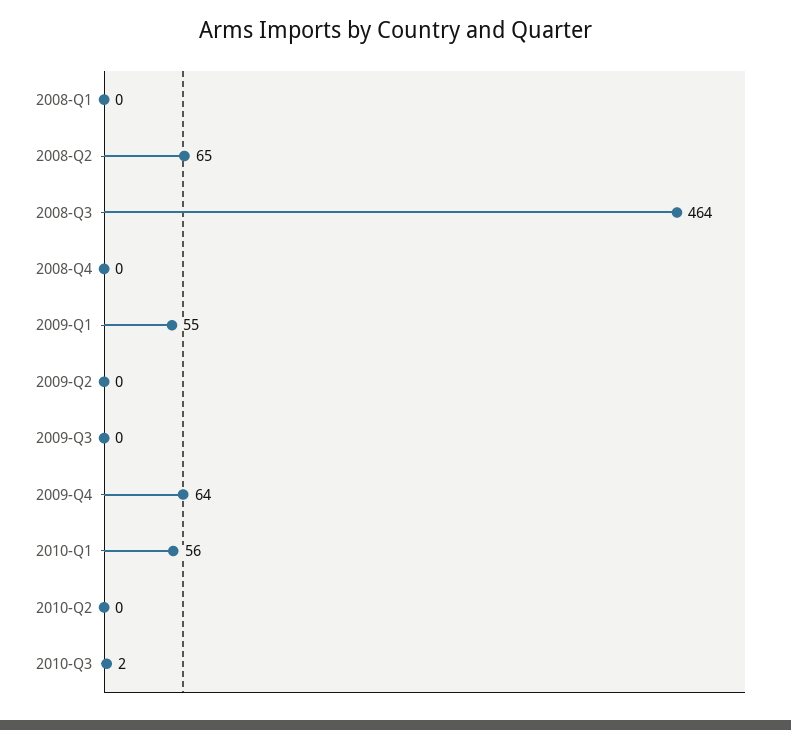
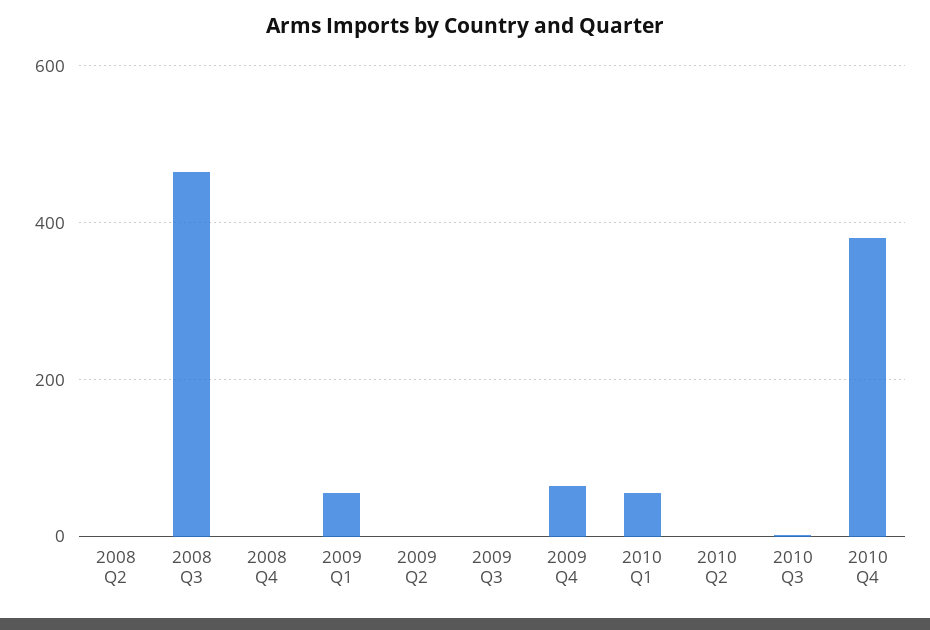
2008-Q1: 0 -> none
2008-Q2: 65 -> 0
2010 Q4: none -> 380

